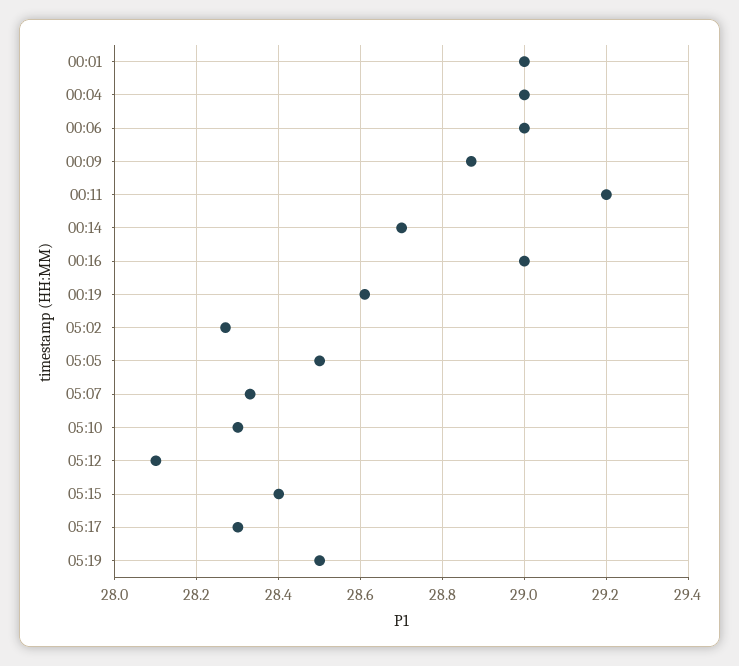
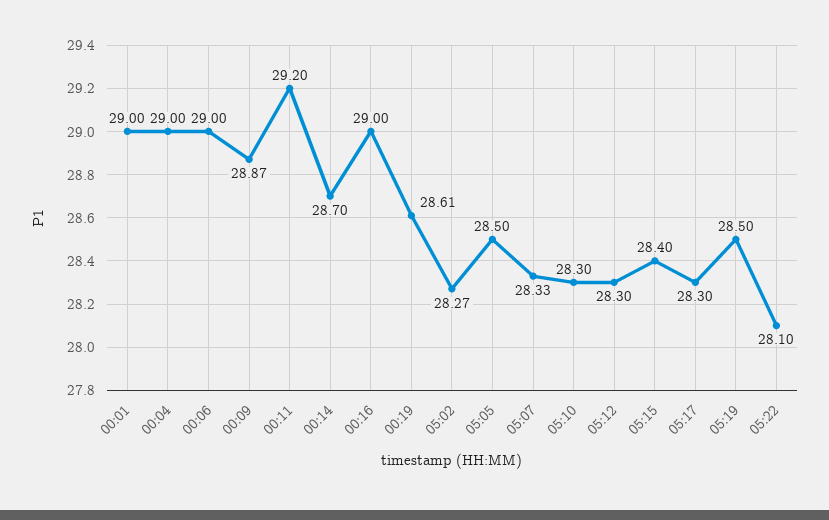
05:12: 28.1 -> 28.3
05:22: none -> 28.1

